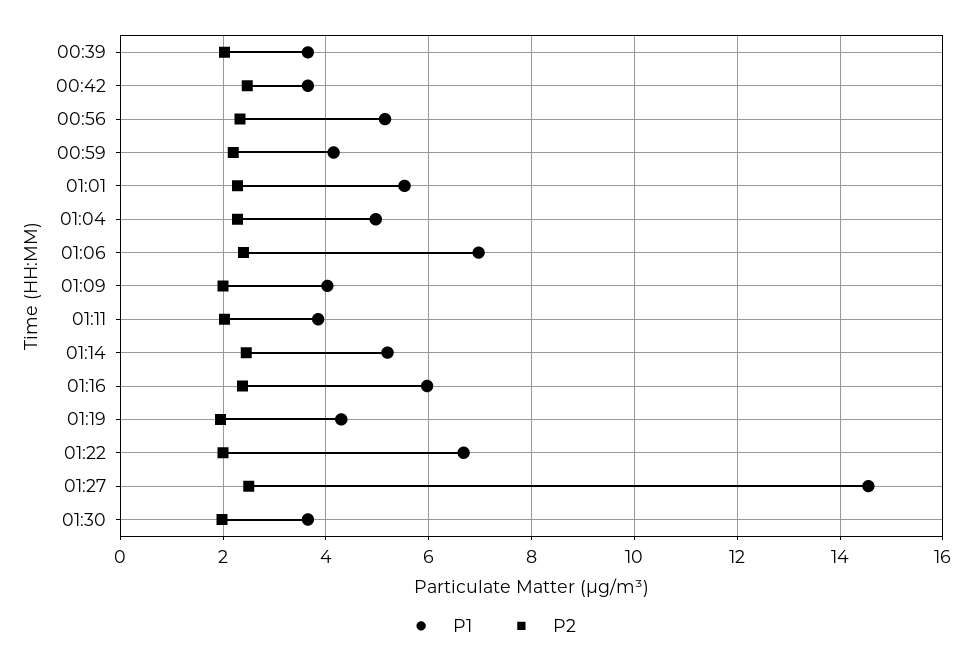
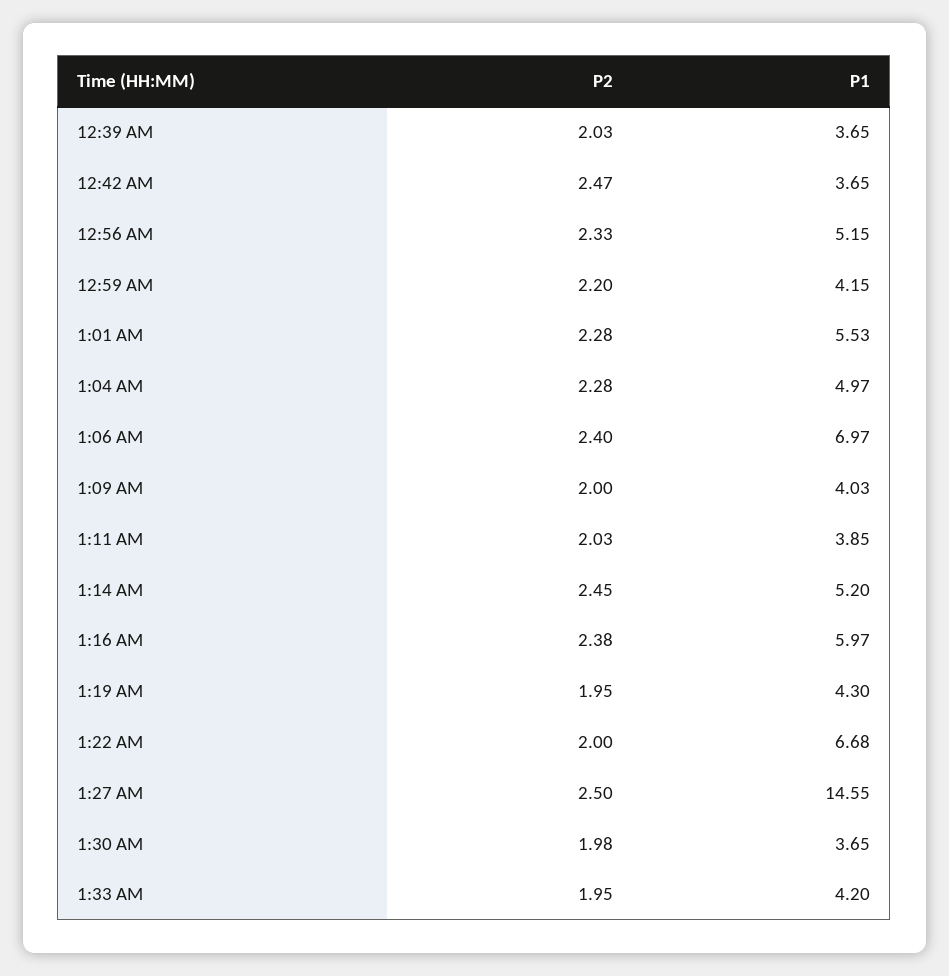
P2, 1:33 AM: none -> 1.95
P1, 1:33 AM: none -> 4.2

